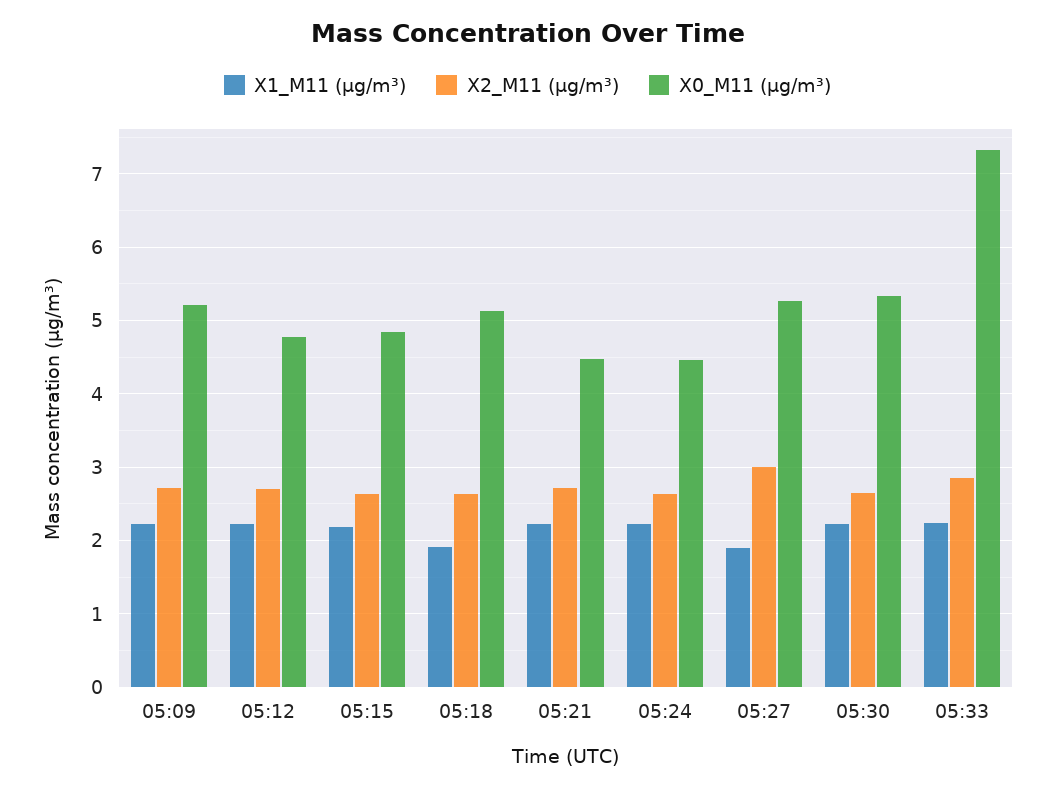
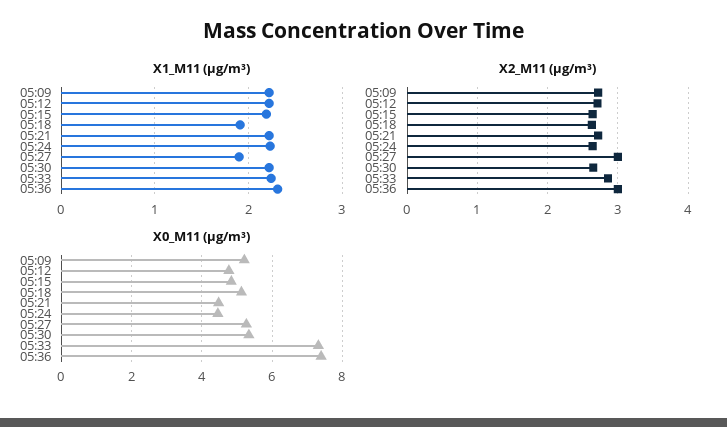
X1_M11 (μg/m³), 05:36: none -> 2.3
X2_M11 (μg/m³), 05:36: none -> 3
X0_M11 (μg/m³), 05:36: none -> 7.4

